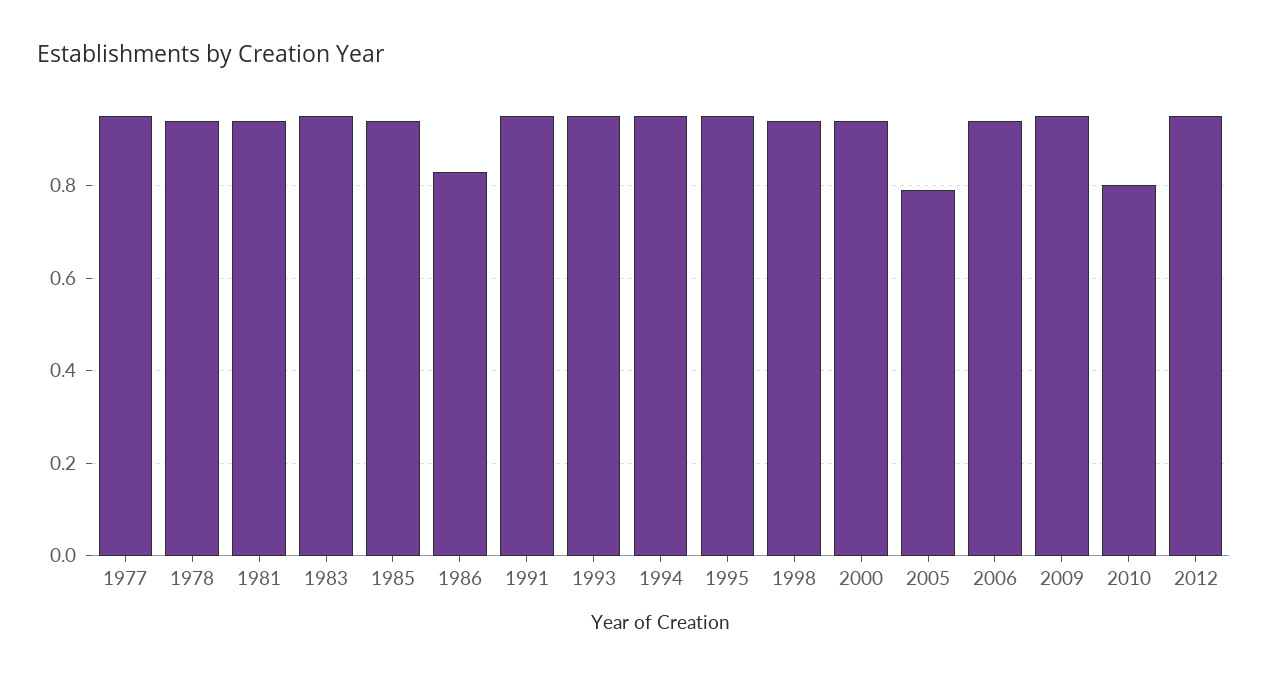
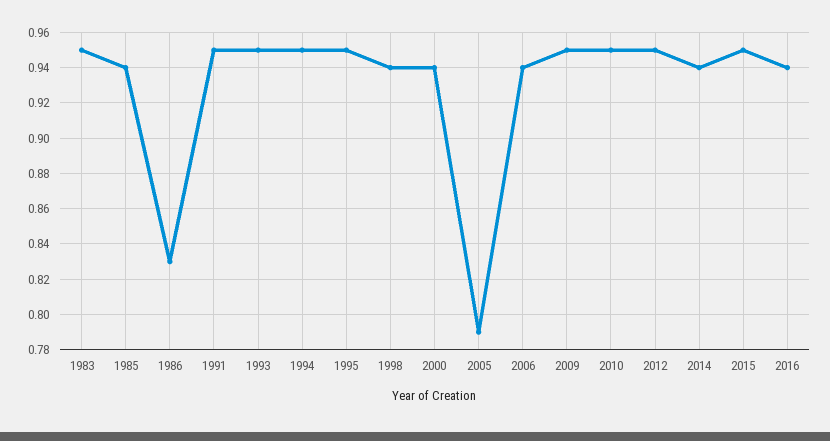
1977: 0.95 -> none
1978: 0.95 -> none
1981: 0.95 -> none
2010: 0.8 -> 0.95
2014: none -> 0.94
2015: none -> 0.95
2016: none -> 0.94

